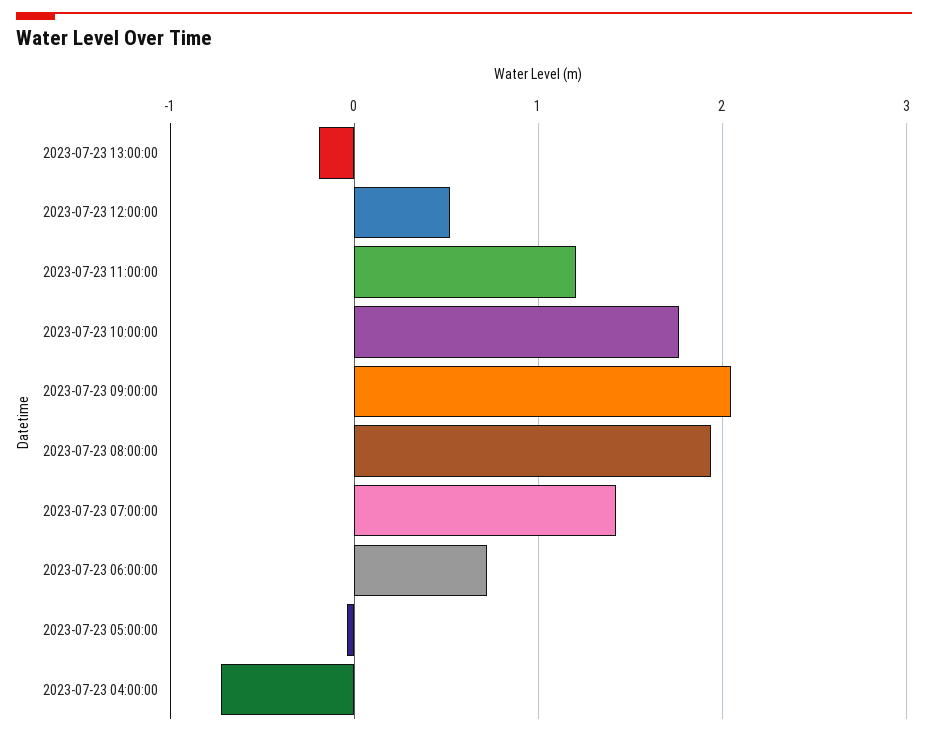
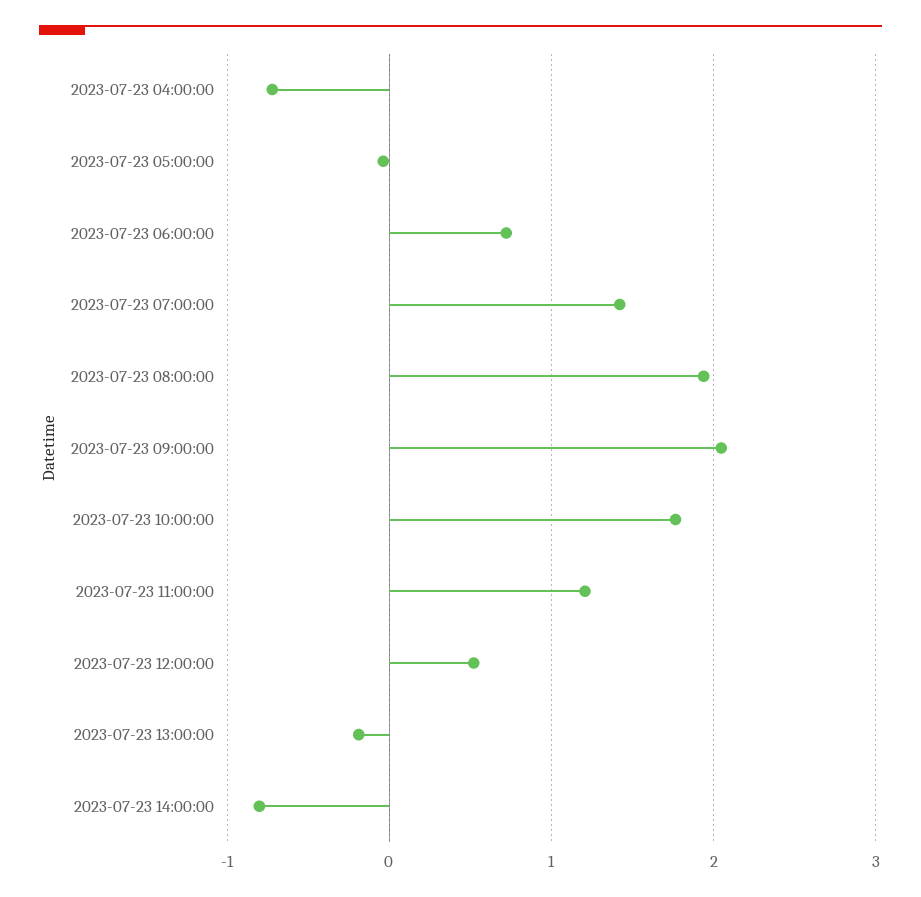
2023-07-23 14:00:00: none -> -0.8

